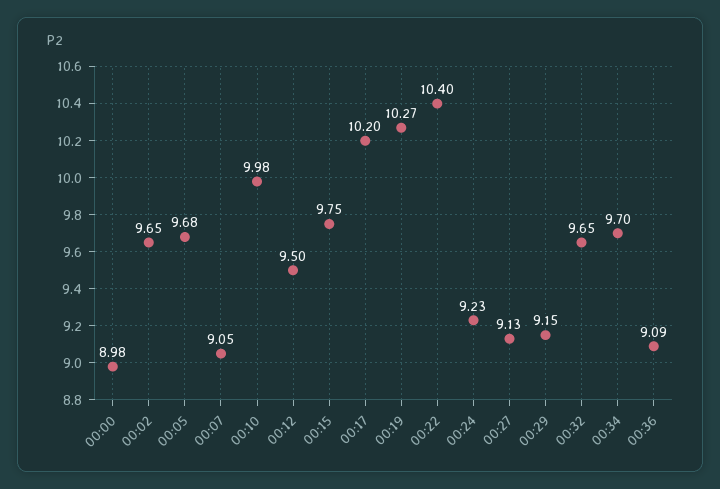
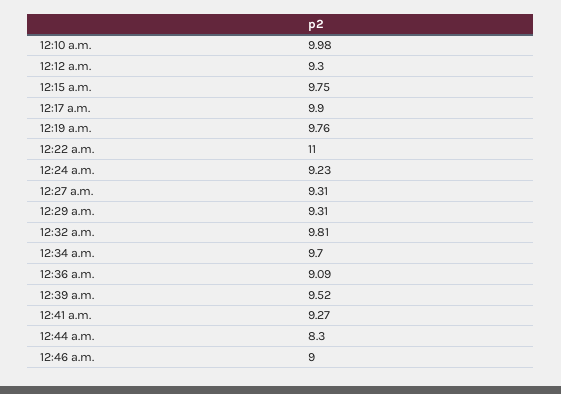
00:00: 8.98 -> none
00:02: 9.65 -> none
00:05: 9.68 -> none
00:07: 9.05 -> none
00:12: 9.5 -> 9.3
00:17: 10.2 -> 9.9
00:19: 10.27 -> 9.76
00:22: 10.4 -> 11
00:27: 9.13 -> 9.31
00:29: 9.15 -> 9.31
00:32: 9.65 -> 9.81
12:39 a.m.: none -> 9.52
12:41 a.m.: none -> 9.27
12:44 a.m.: none -> 8.3
12:46 a.m.: none -> 9

